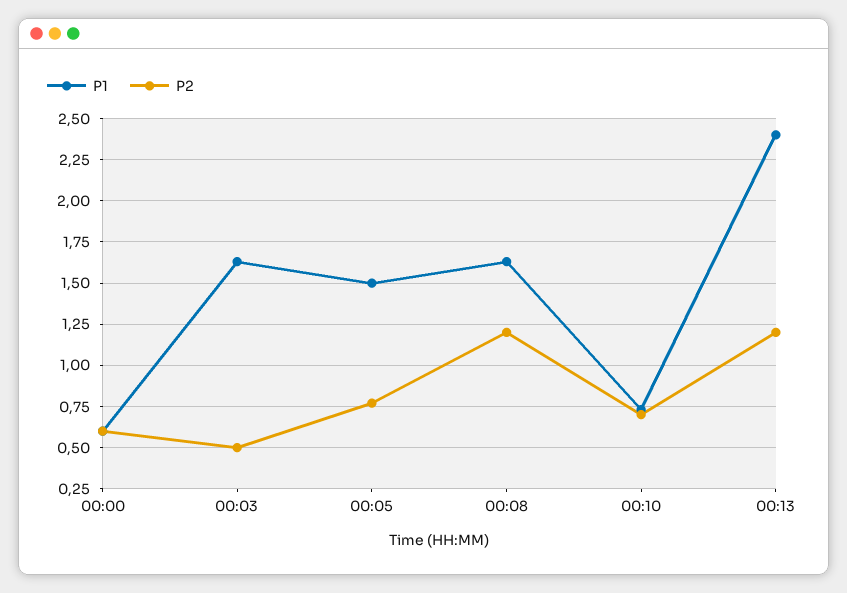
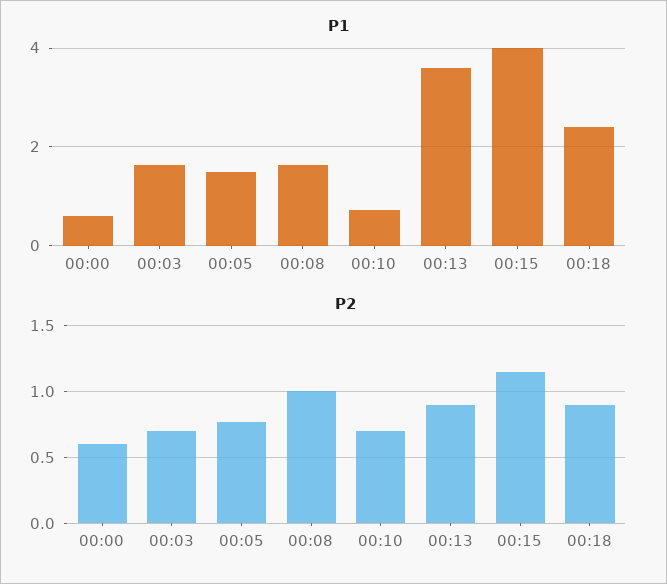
P2, 00:03: 0.5 -> 0.7
P2, 00:08: 1.2 -> 1
P1, 00:13: 2.4 -> 3.6
P2, 00:13: 1.2 -> 0.9
P1, 00:15: none -> 4
P1, 00:18: none -> 2.4
P2, 00:15: none -> 1.15
P2, 00:18: none -> 0.9

